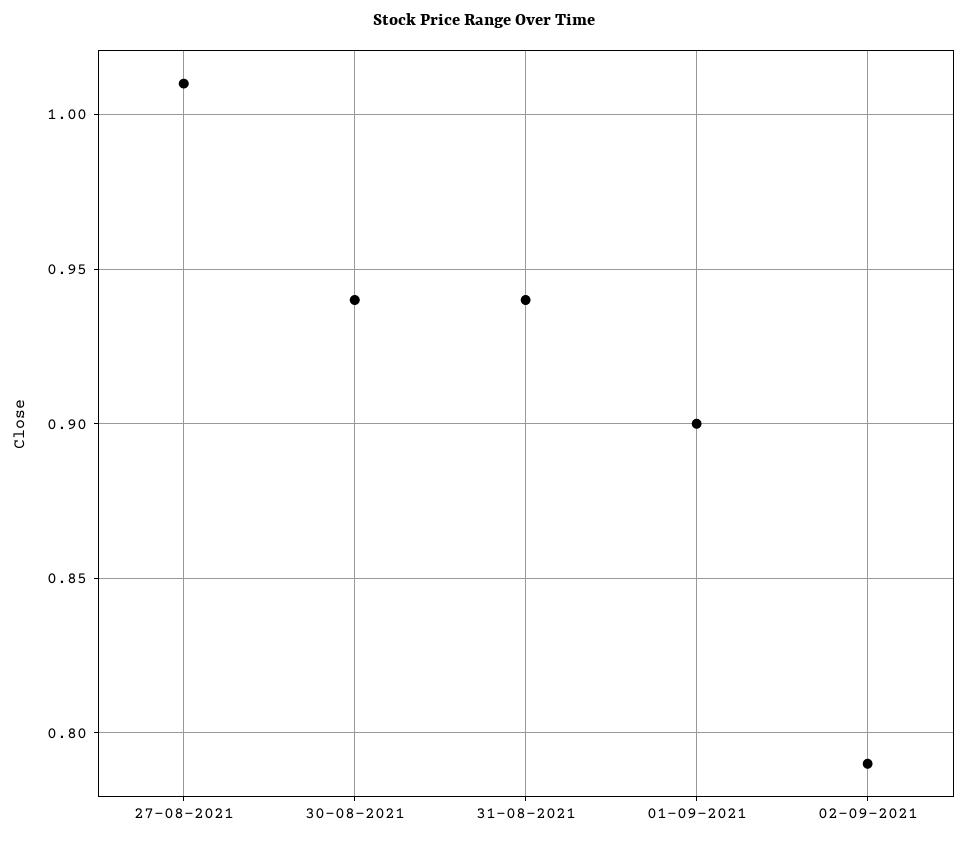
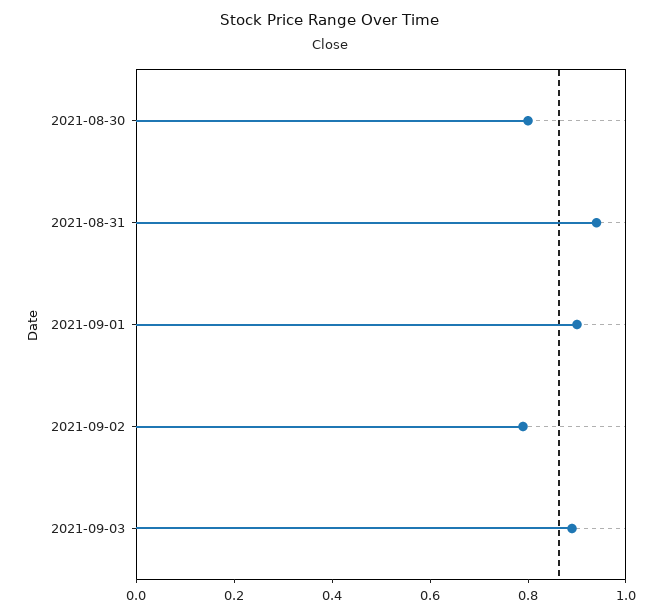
27-08-2021: 1.01 -> none
30-08-2021: 0.94 -> 0.8
2021-09-03: none -> 0.9

